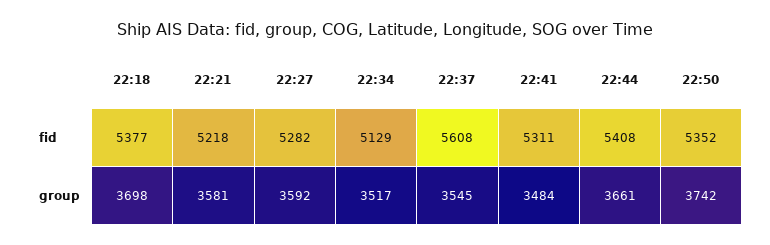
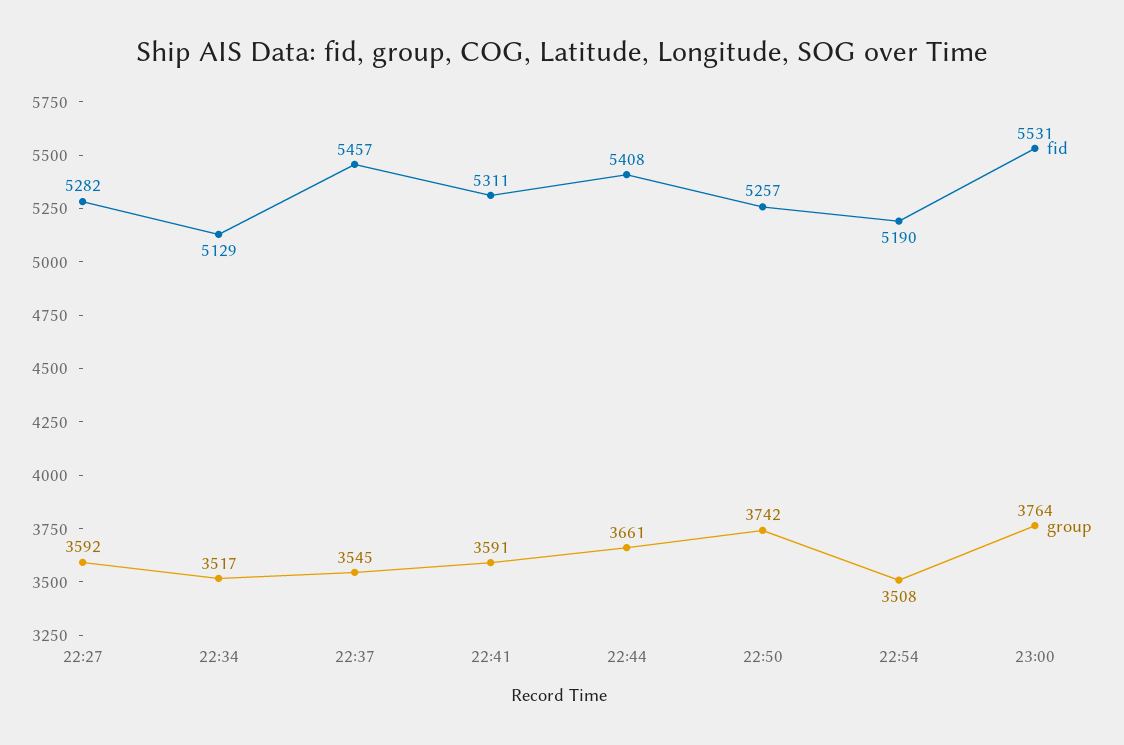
fid, 22:18: 5377 -> none
fid, 22:21: 5218 -> none
fid, 22:37: 5608 -> 5457
fid, 22:50: 5352 -> 5257
group, 22:18: 3698 -> none
group, 22:21: 3581 -> none
group, 22:41: 3484 -> 3591
fid, 22:54: none -> 5190
group, 22:54: none -> 3508
fid, 23:00: none -> 5531
group, 23:00: none -> 3764

